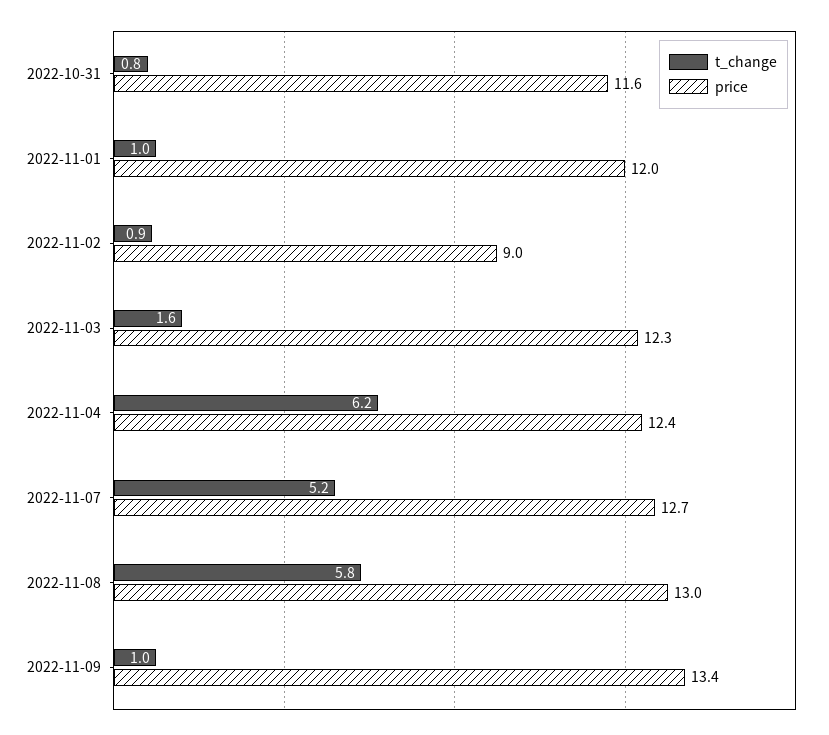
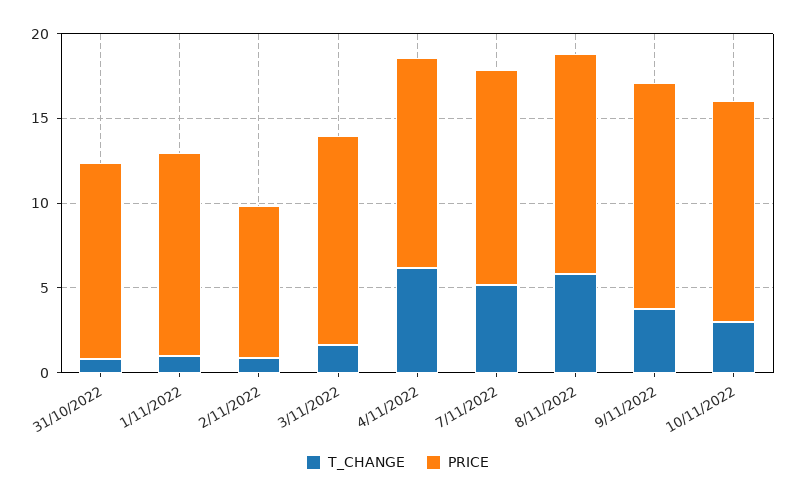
t_change, 2022-11-09: 1 -> 4
t_change, 10/11/2022: none -> 3
price, 10/11/2022: none -> 13

